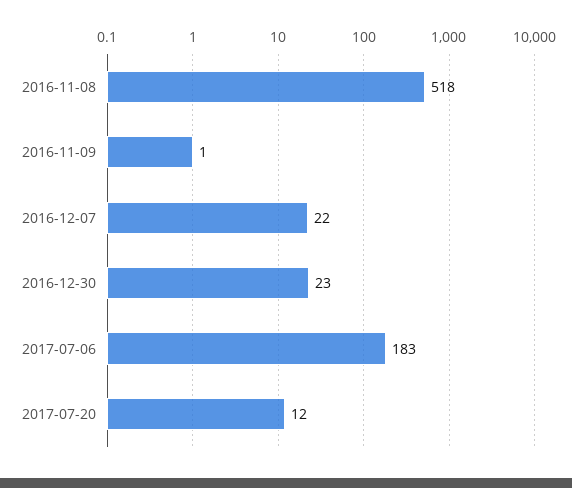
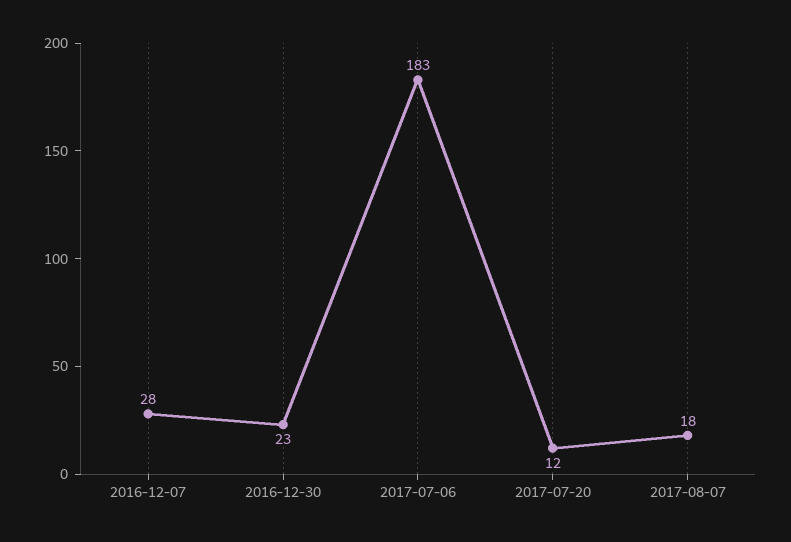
2016-11-08: 518 -> none
2016-11-09: 1 -> none
2016-12-07: 22 -> 28
2017-08-07: none -> 18

